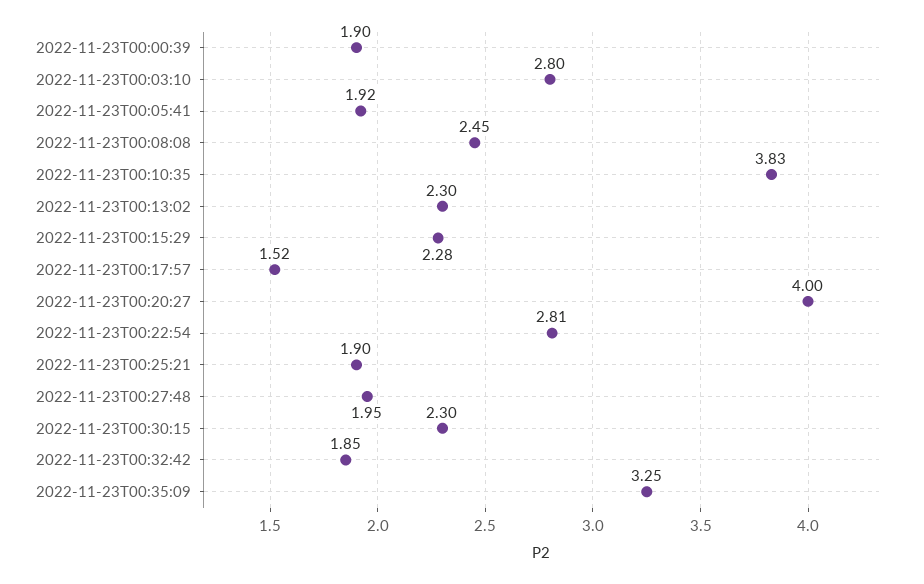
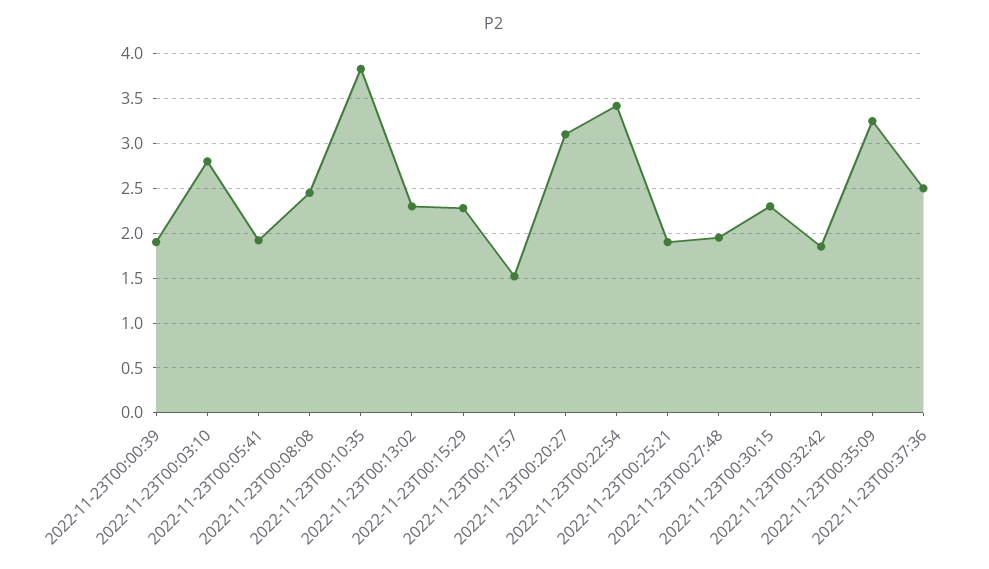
2022-11-23T00:20:27: 4 -> 3.1
2022-11-23T00:22:54: 2.81 -> 3.4
2022-11-23T00:37:36: none -> 2.5

